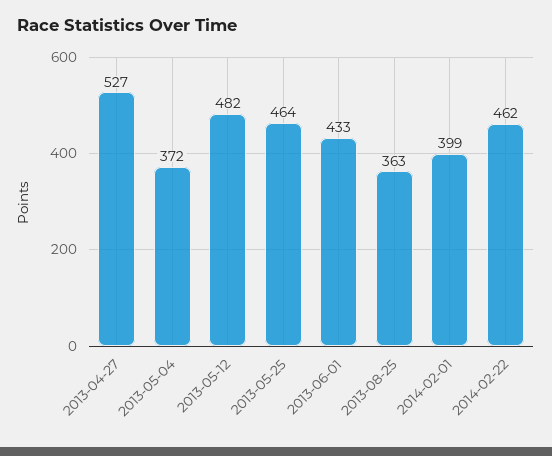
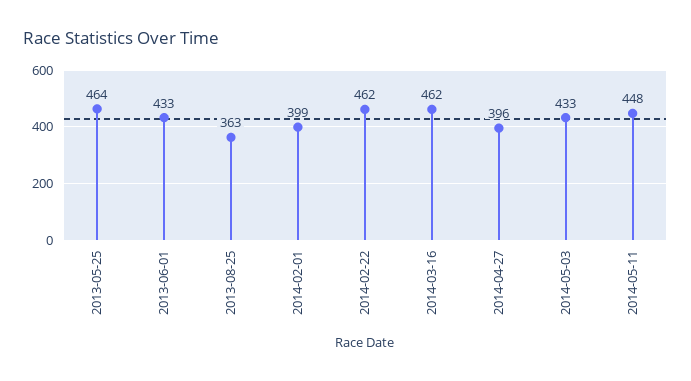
2013-04-27: 527 -> none
2013-05-04: 372 -> none
2013-05-12: 482 -> none
2014-03-16: none -> 462
2014-04-27: none -> 396
2014-05-03: none -> 433
2014-05-11: none -> 448

